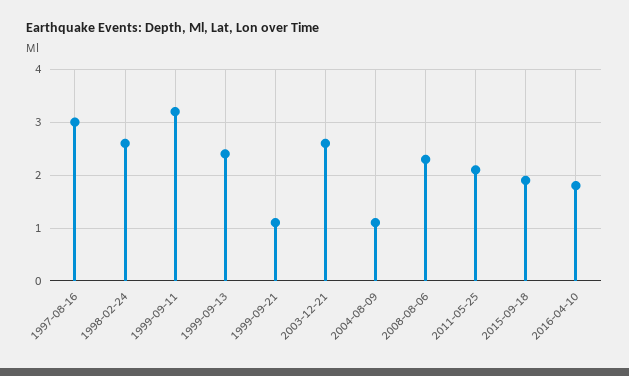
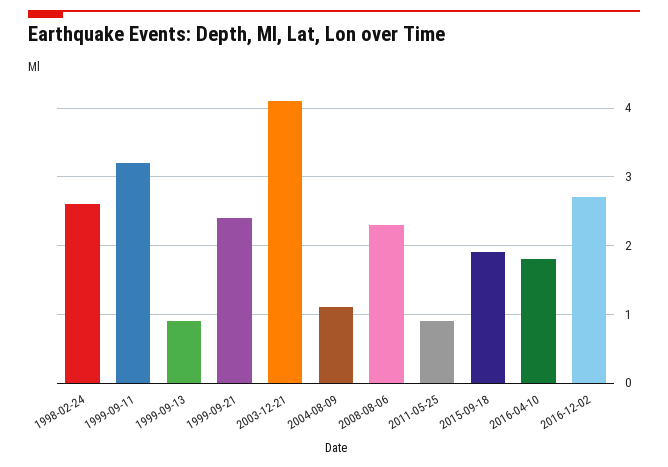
1997-08-16: 3 -> none
1999-09-13: 2.5 -> 0.9
1999-09-21: 1 -> 2.4
2003-12-21: 2.5 -> 4.1
2011-05-25: 2 -> 0.9
2016-12-02: none -> 2.7

